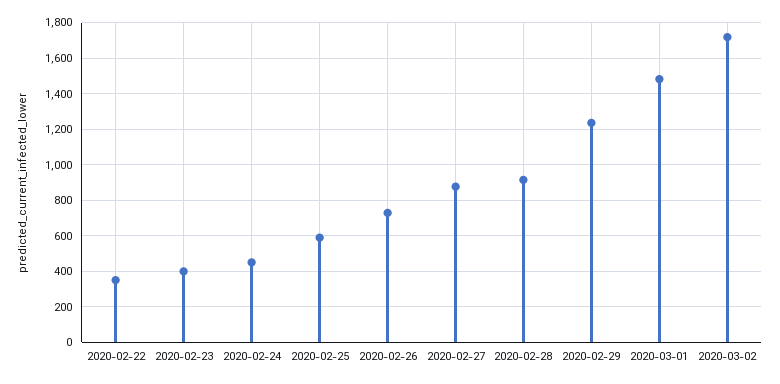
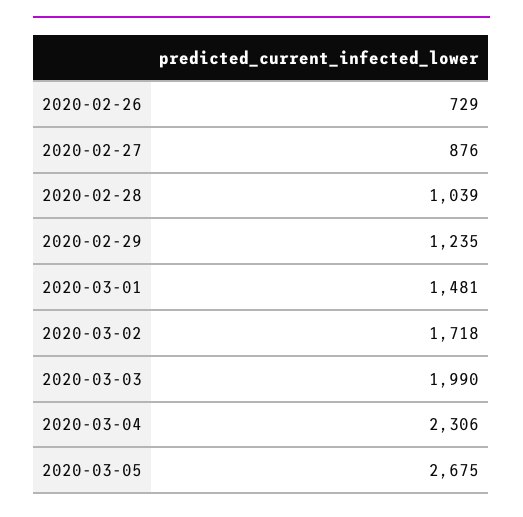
2020-02-22: 350 -> none
2020-02-23: 400 -> none
2020-02-24: 450 -> none
2020-02-25: 600 -> none
2020-02-28: 900 -> 1039
2020-03-03: none -> 1990
2020-03-04: none -> 2306
2020-03-05: none -> 2675

